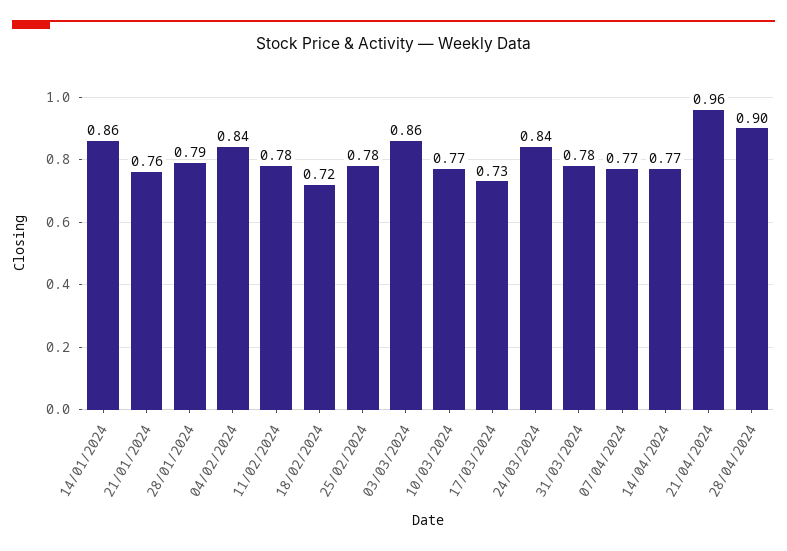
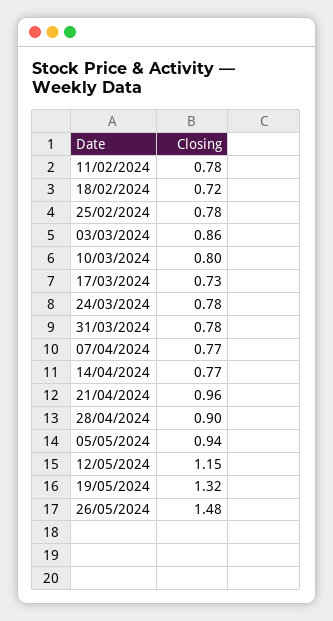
14/01/2024: 0.86 -> none
21/01/2024: 0.76 -> none
28/01/2024: 0.79 -> none
04/02/2024: 0.84 -> none
10/03/2024: 0.77 -> 0.8
24/03/2024: 0.84 -> 0.78
05/05/2024: none -> 0.94
12/05/2024: none -> 1.15
19/05/2024: none -> 1.32
26/05/2024: none -> 1.48

